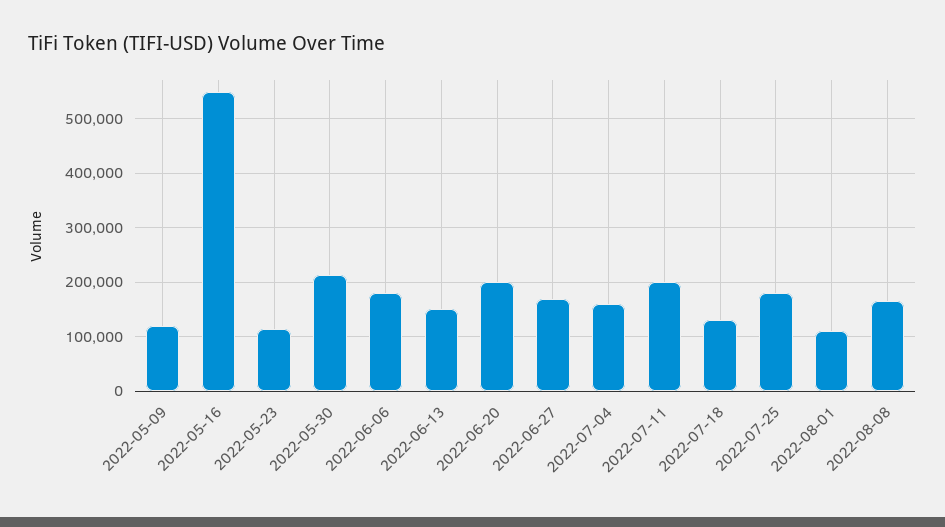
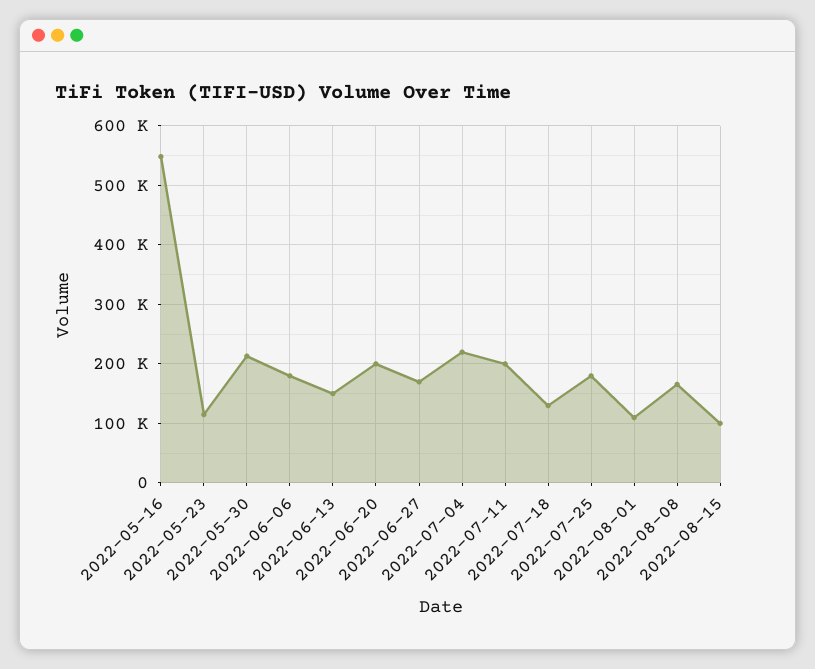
2022-05-09: 120000 -> none
2022-07-04: 160000 -> 220000
2022-08-15: none -> 100000

